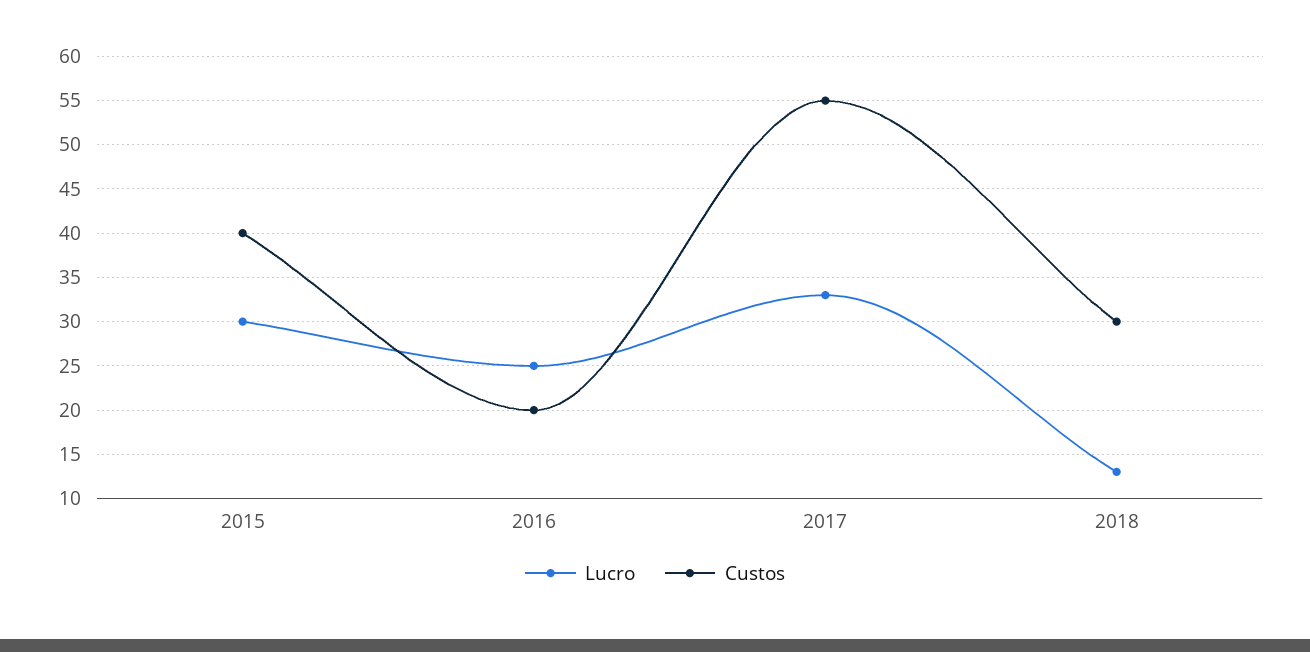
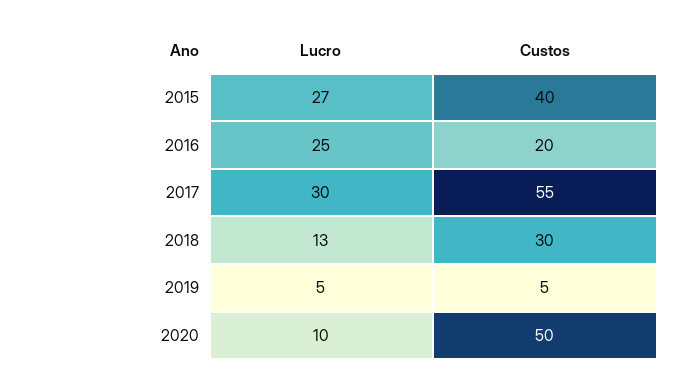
Lucro, 2015: 30 -> 27
Lucro, 2017: 33 -> 30
Lucro, 2019: none -> 5
Custos, 2019: none -> 5
Lucro, 2020: none -> 10
Custos, 2020: none -> 50

